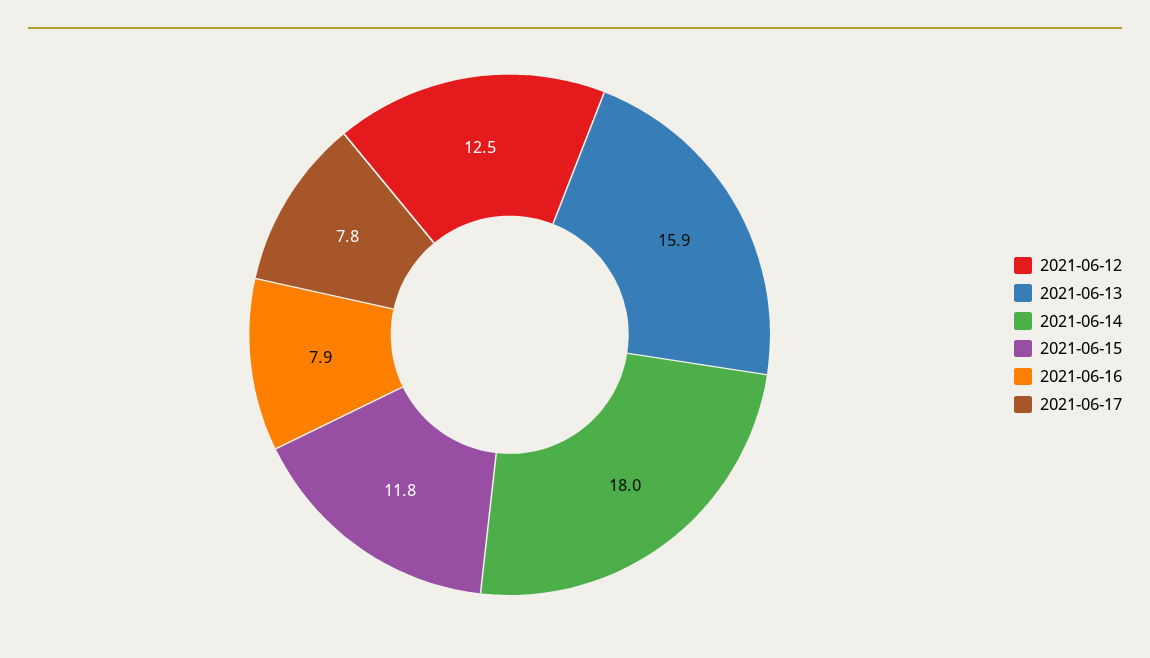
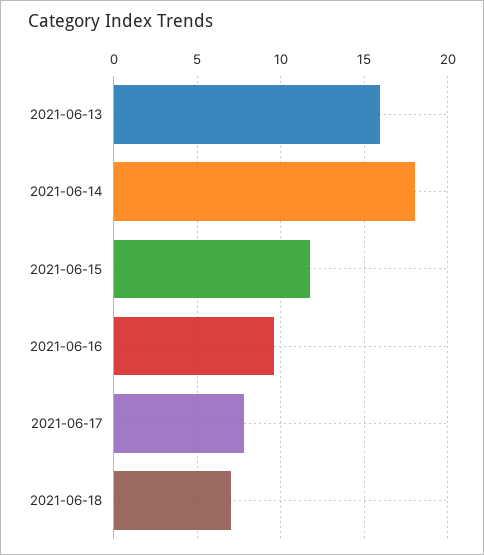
2021-06-12: 12.5 -> none
2021-06-16: 7.9 -> 9.5
2021-06-18: none -> 7

